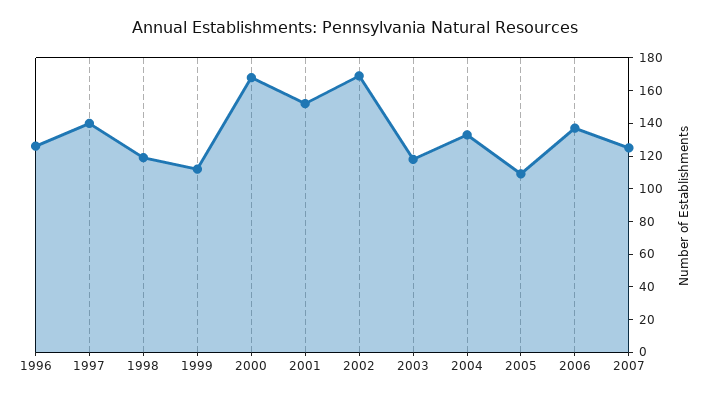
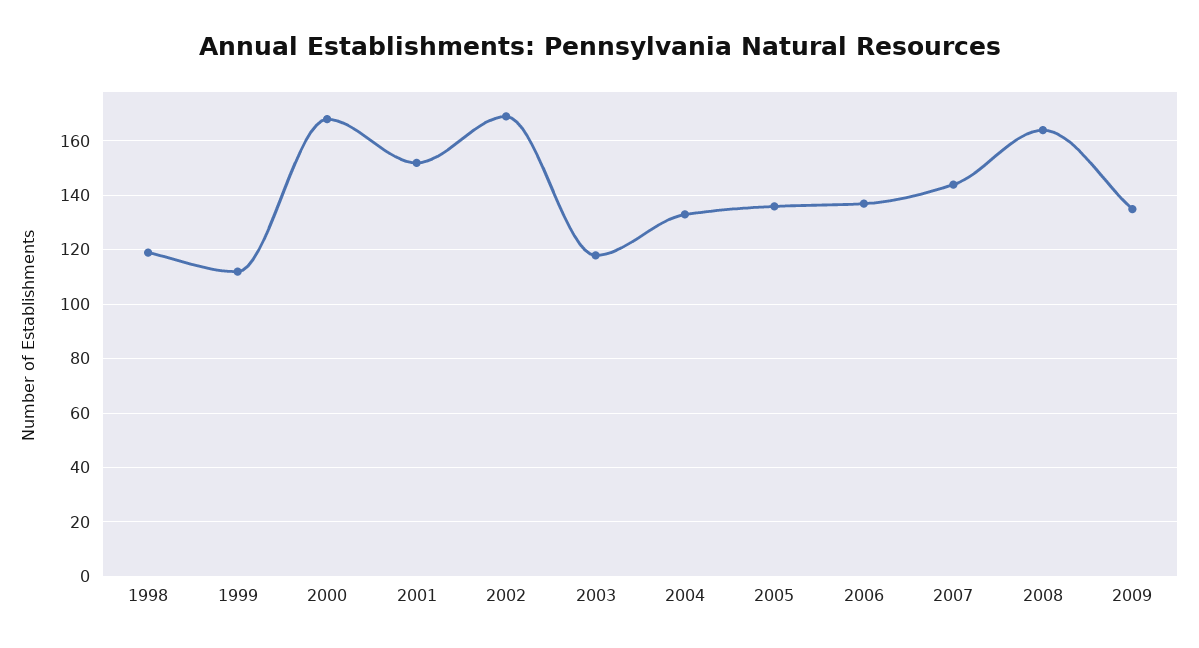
1996: 125 -> none
1997: 140 -> none
2005: 110 -> 135
2007: 125 -> 145
2008: none -> 165
2009: none -> 135

